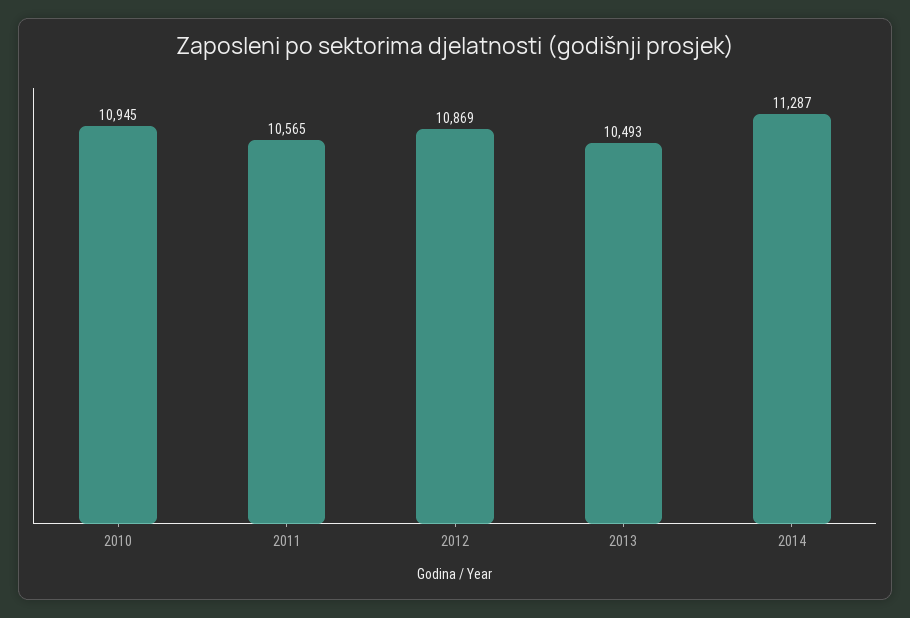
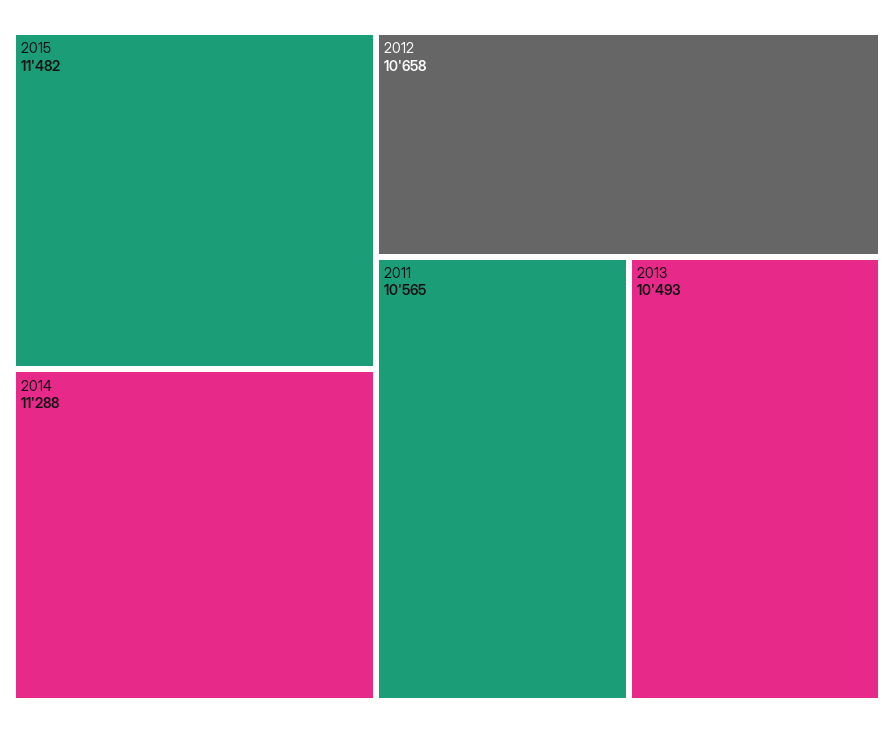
2010: 10945 -> none
2012: 10869 -> 10658
2014: 11287 -> 11288
2015: none -> 11482

